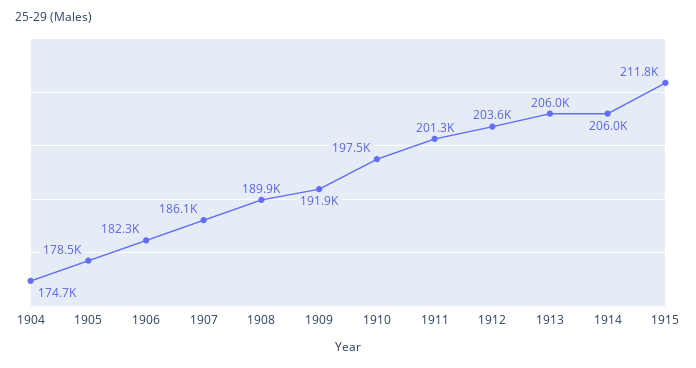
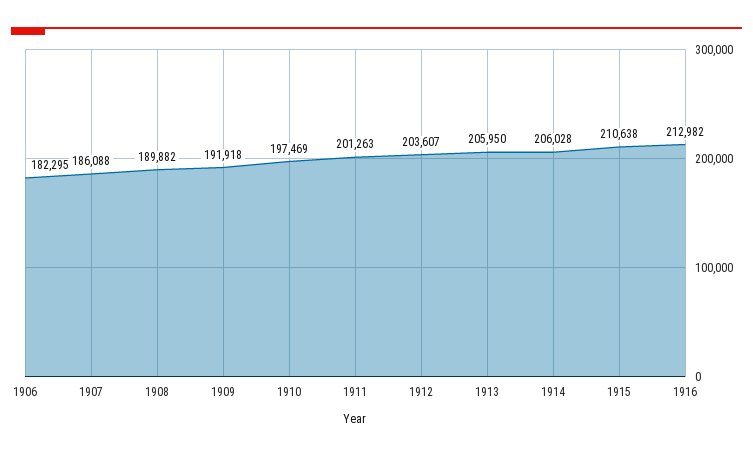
1904: 174700 -> none
1905: 178500 -> none
1915: 211800 -> 210638
1916: none -> 212982

